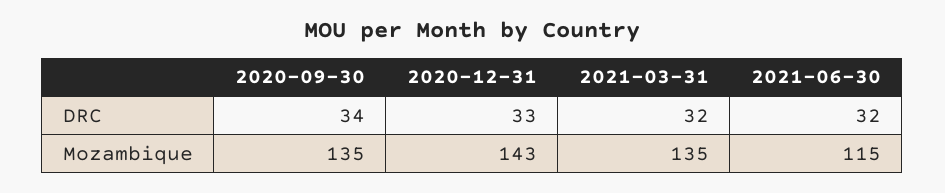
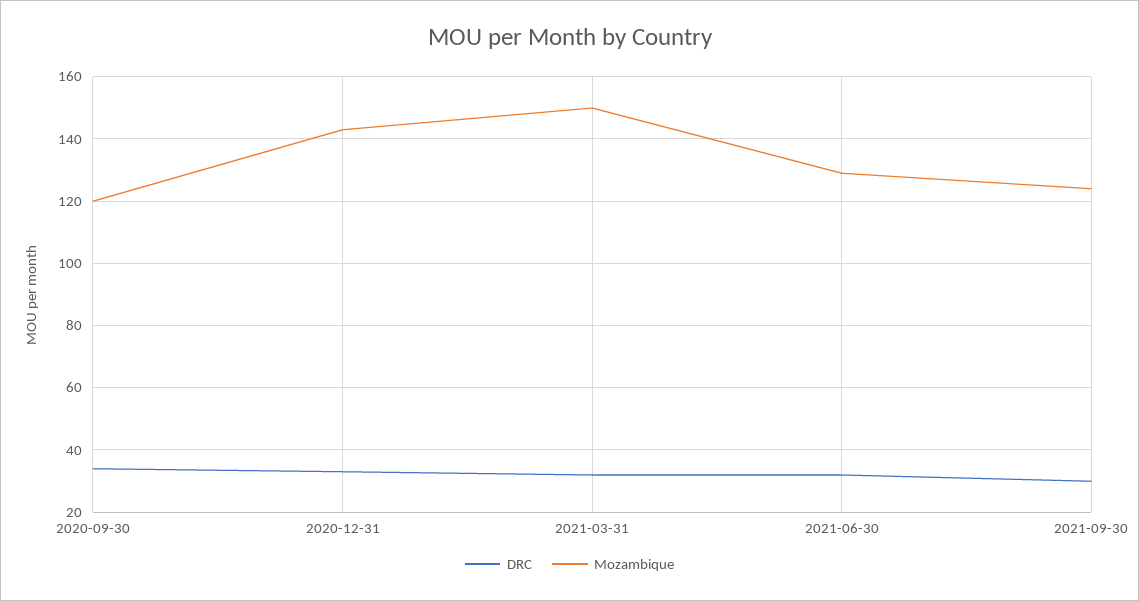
Mozambique, 2020-09-30: 135 -> 120
Mozambique, 2021-03-31: 135 -> 150
Mozambique, 2021-06-30: 115 -> 130
DRC, 2021-09-30: none -> 30
Mozambique, 2021-09-30: none -> 125

